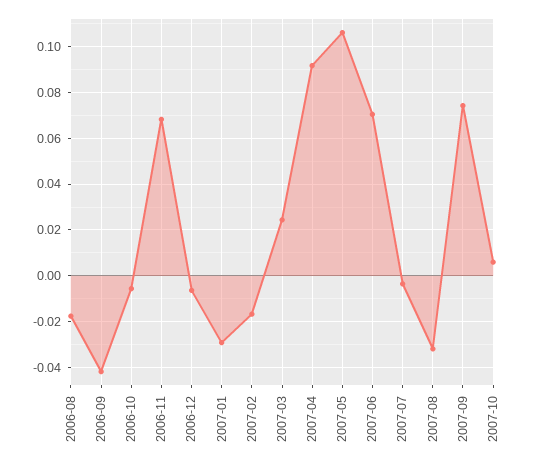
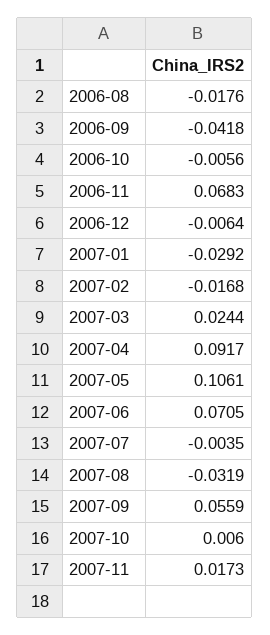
2007-09: 0.075 -> 0.0559
2007-11: none -> 0.0173

